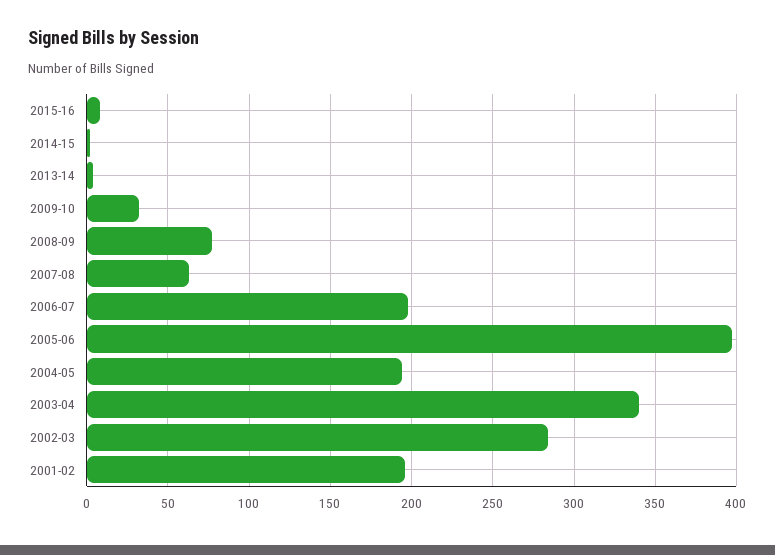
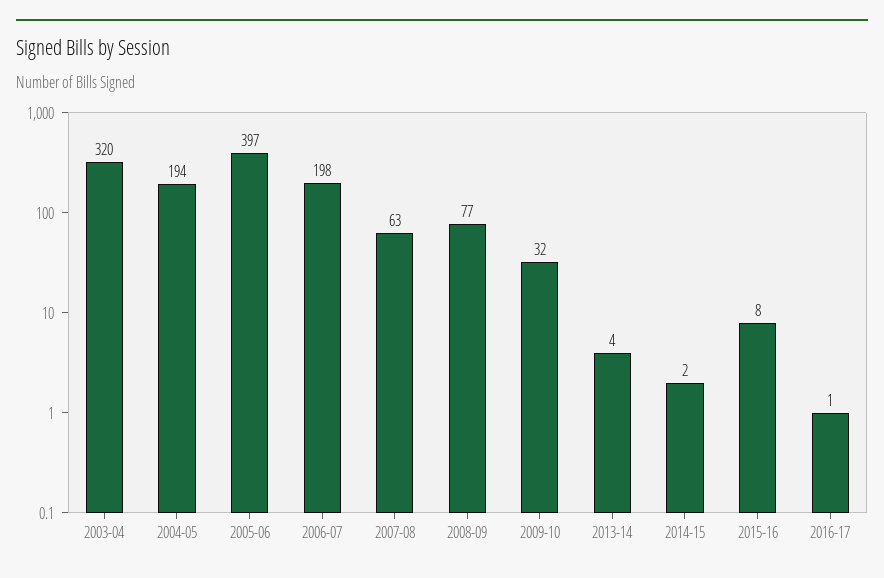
2003-04: 340 -> 320
2002-03: 285 -> none
2001-02: 195 -> none
2016-17: none -> 1

